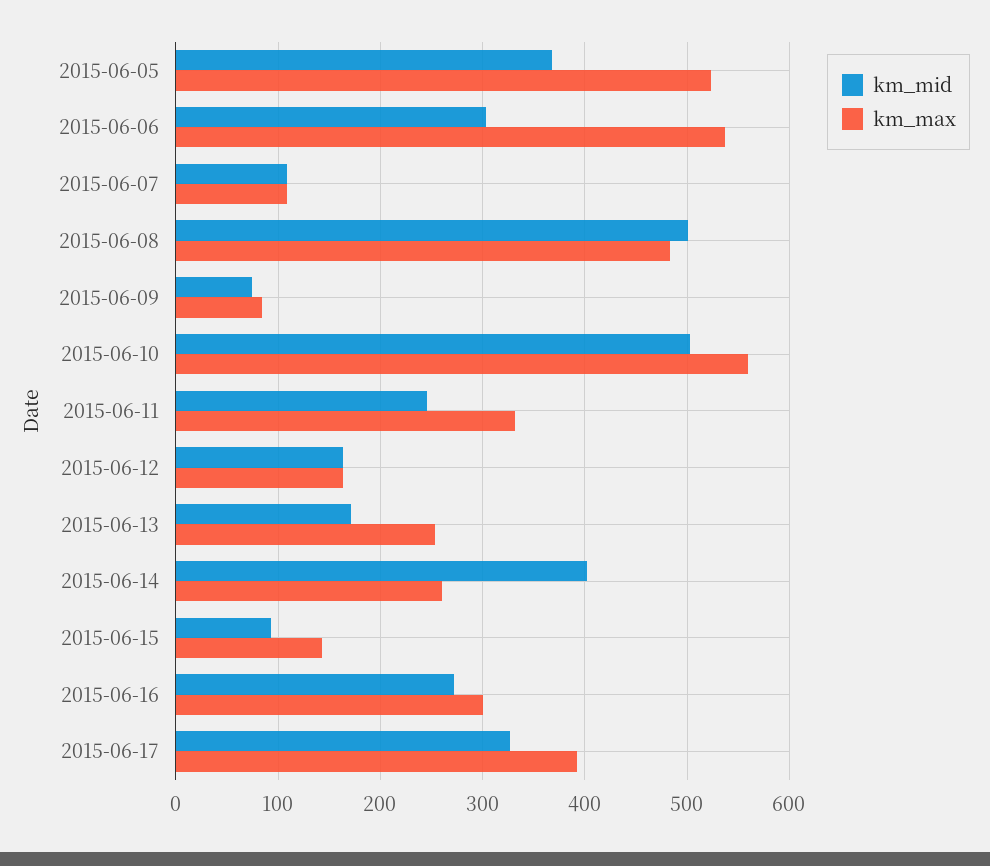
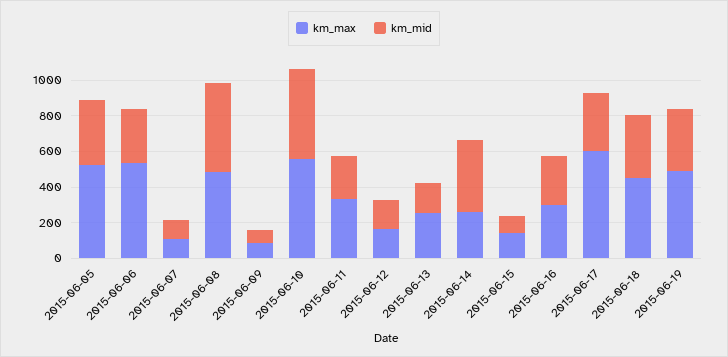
km_max, 2015-06-17: 390 -> 600
km_max, 2015-06-18: none -> 450
km_mid, 2015-06-18: none -> 350
km_max, 2015-06-19: none -> 500
km_mid, 2015-06-19: none -> 350

